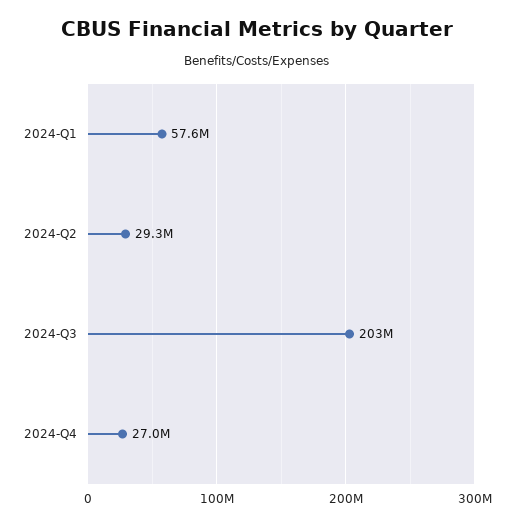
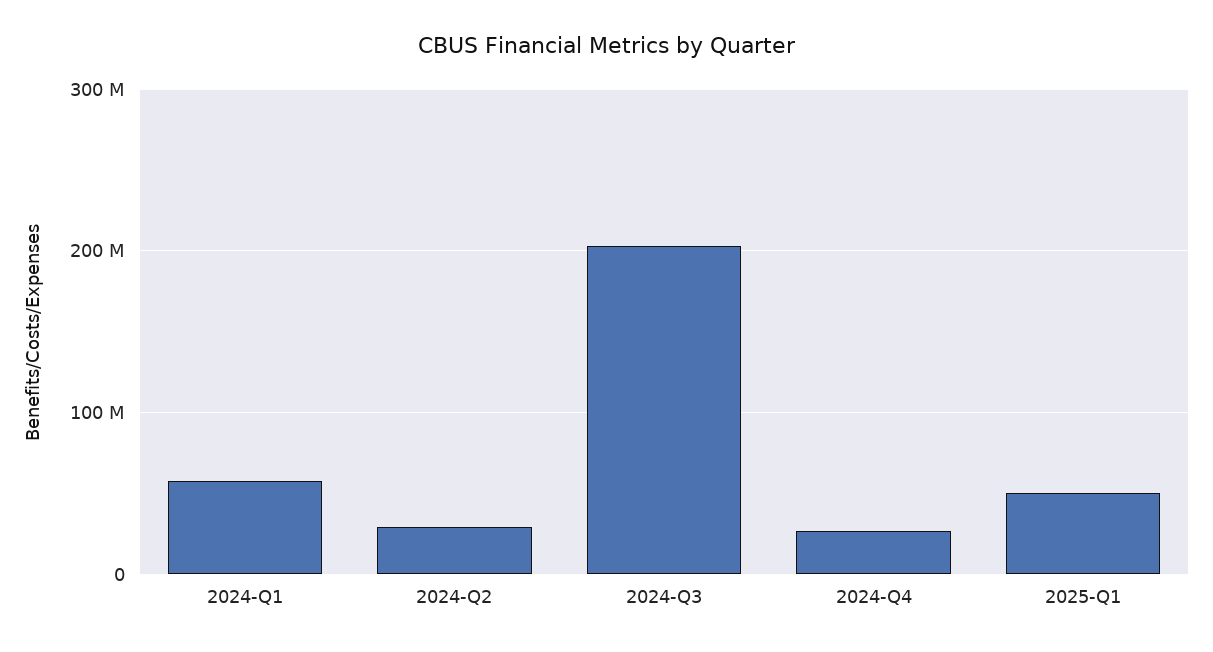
2025-Q1: none -> 50000000

